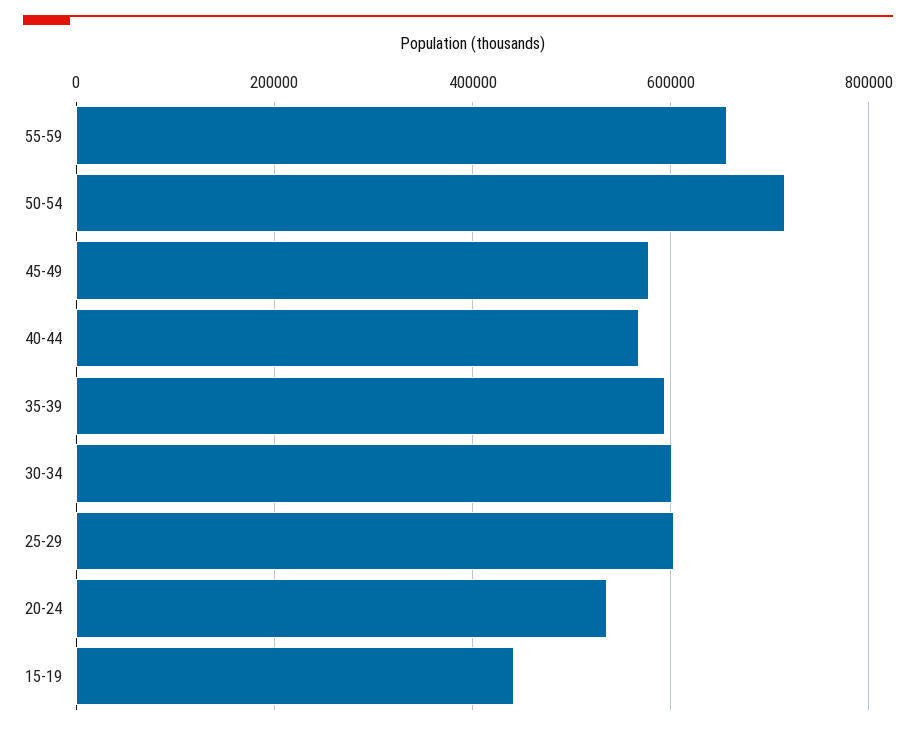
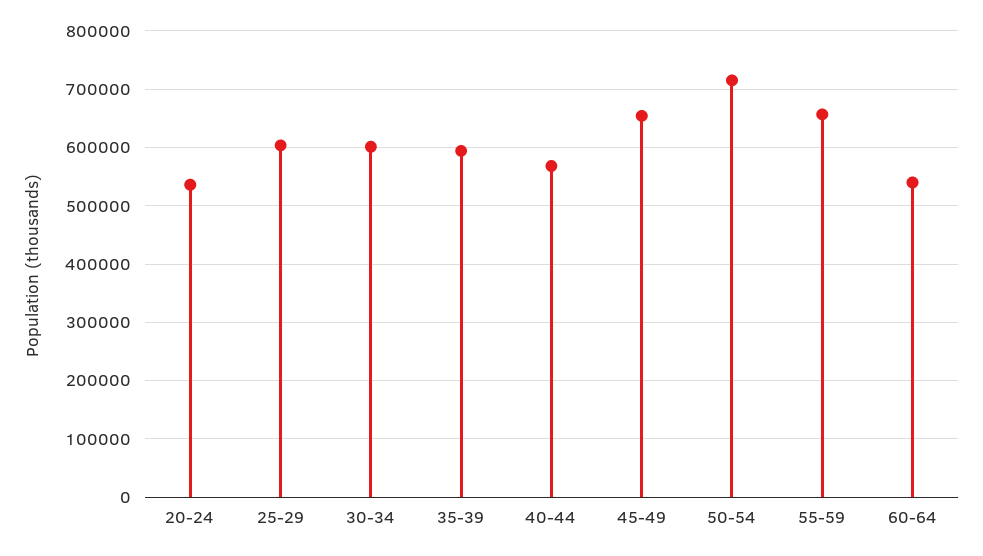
45-49: 580000 -> 660000
15-19: 440000 -> none
60-64: none -> 540000

